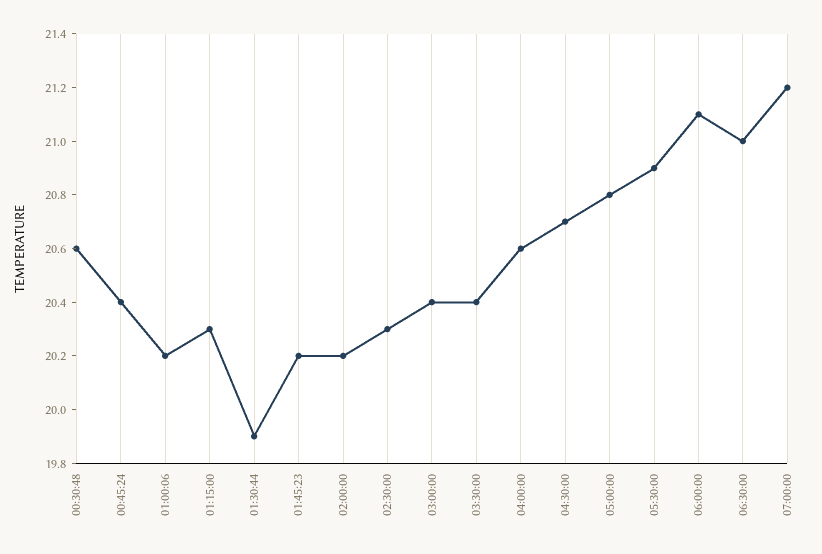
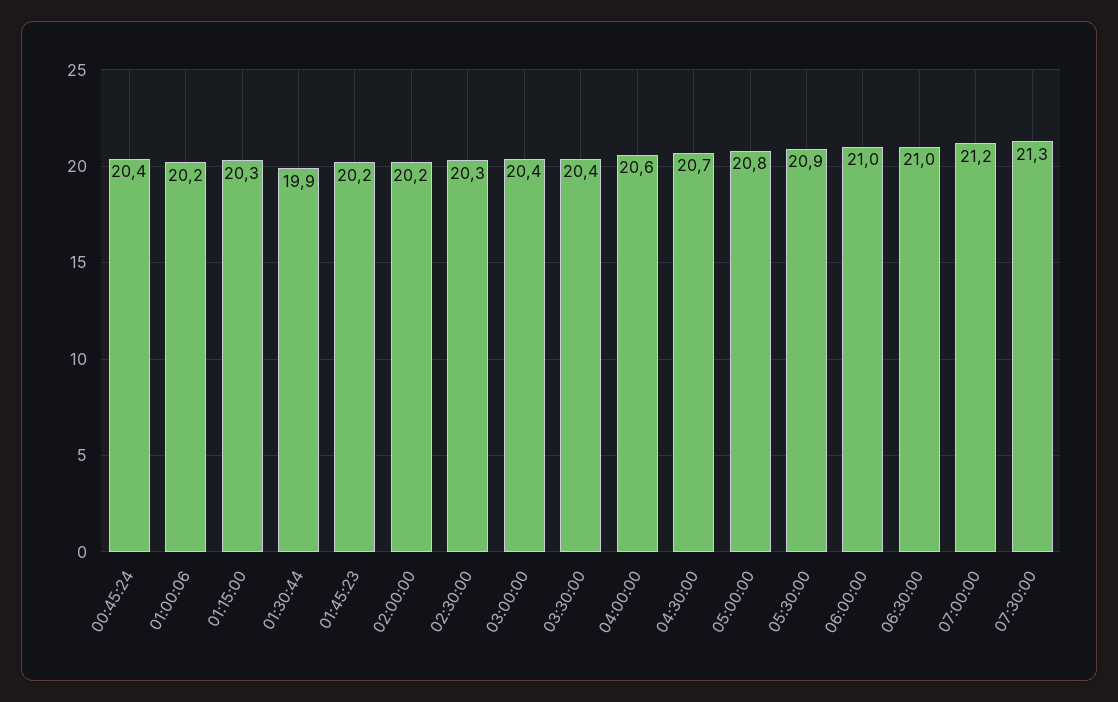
00:30:48: 20.6 -> none
06:00:00: 21.1 -> 21
07:30:00: none -> 21.3

